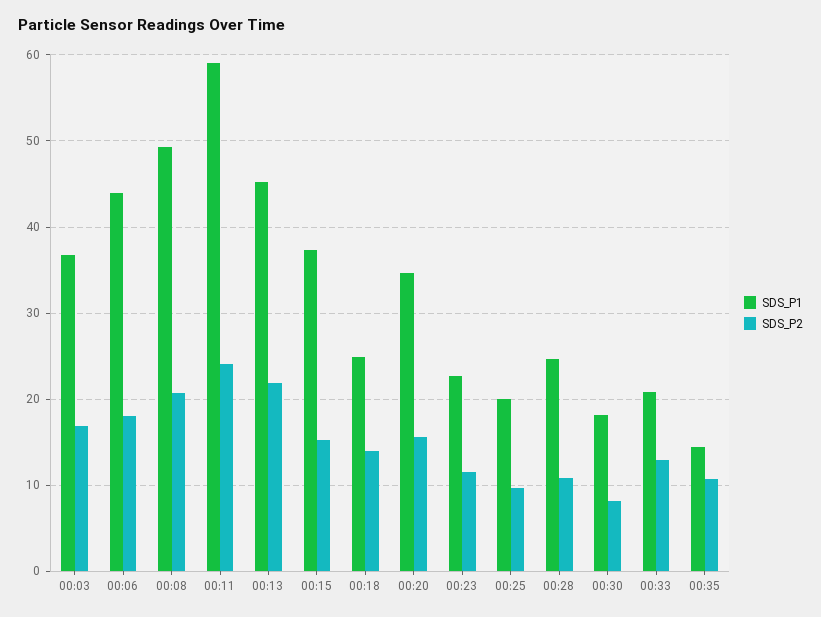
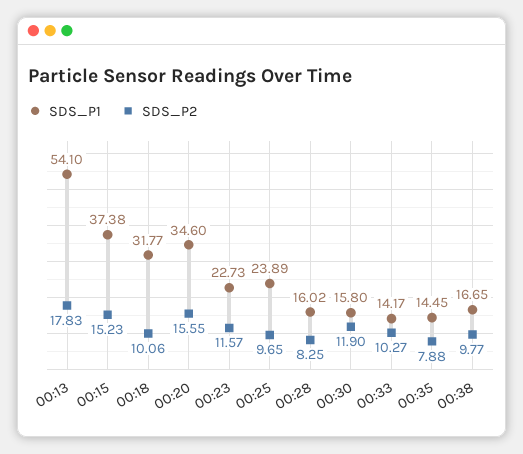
SDS_P1, 00:03: 37 -> none
SDS_P2, 00:03: 17 -> none
SDS_P1, 00:06: 44 -> none
SDS_P2, 00:06: 18 -> none
SDS_P1, 00:08: 49 -> none
SDS_P2, 00:08: 21 -> none
SDS_P1, 00:11: 59 -> none
SDS_P2, 00:11: 24 -> none
SDS_P1, 00:13: 45 -> 54.1
SDS_P2, 00:13: 22 -> 17.83
SDS_P1, 00:18: 25 -> 31.77
SDS_P2, 00:18: 14 -> 10.06
SDS_P1, 00:25: 20 -> 23.89
SDS_P1, 00:28: 25 -> 16.02
SDS_P2, 00:28: 11 -> 8.25
SDS_P1, 00:30: 18 -> 15.8
SDS_P2, 00:30: 8 -> 11.9
SDS_P1, 00:33: 21 -> 14.17
SDS_P2, 00:33: 13 -> 10.27
SDS_P2, 00:35: 11 -> 7.88
SDS_P1, 00:38: none -> 16.65
SDS_P2, 00:38: none -> 9.77

